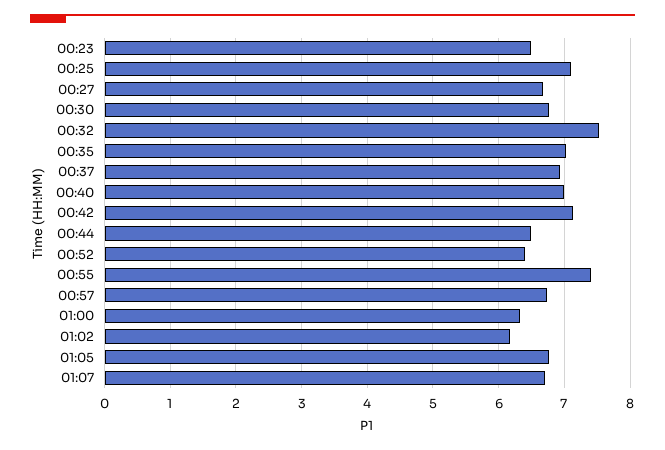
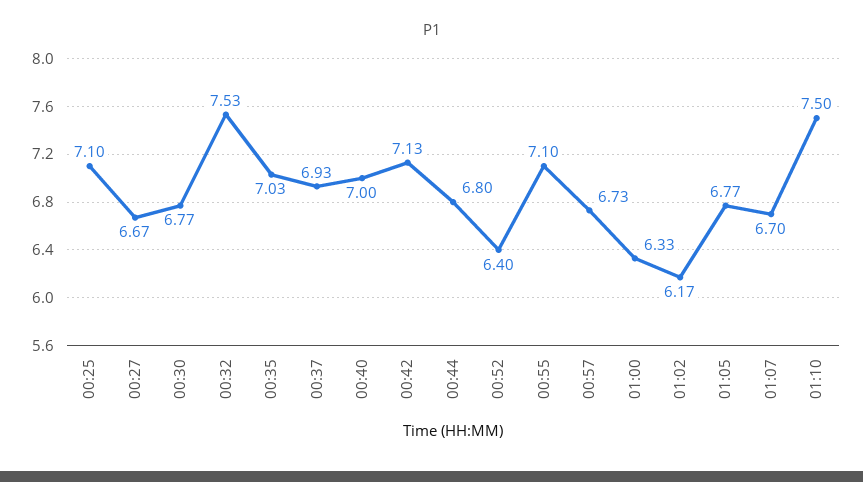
00:23: 6.5 -> none
00:44: 6.5 -> 6.8
00:55: 7.4 -> 7.1
01:10: none -> 7.5

